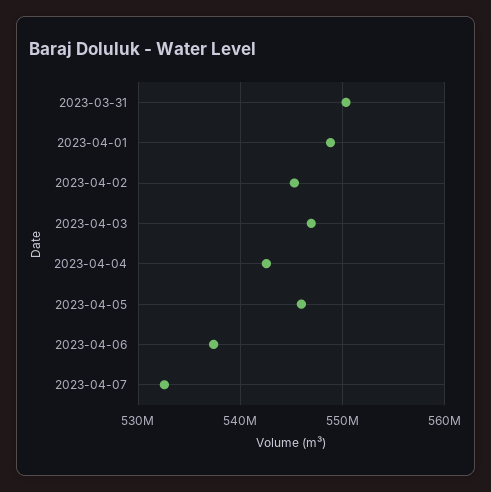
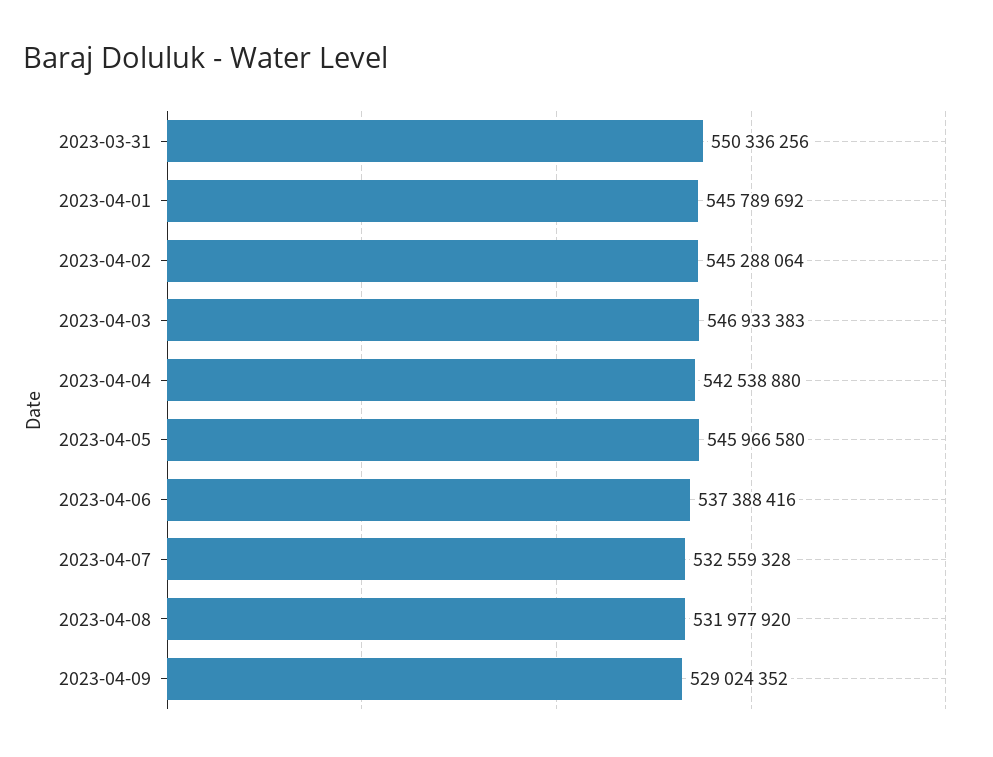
2023-04-01: 549000000 -> 545789692
2023-04-08: none -> 531977920
2023-04-09: none -> 529024352

